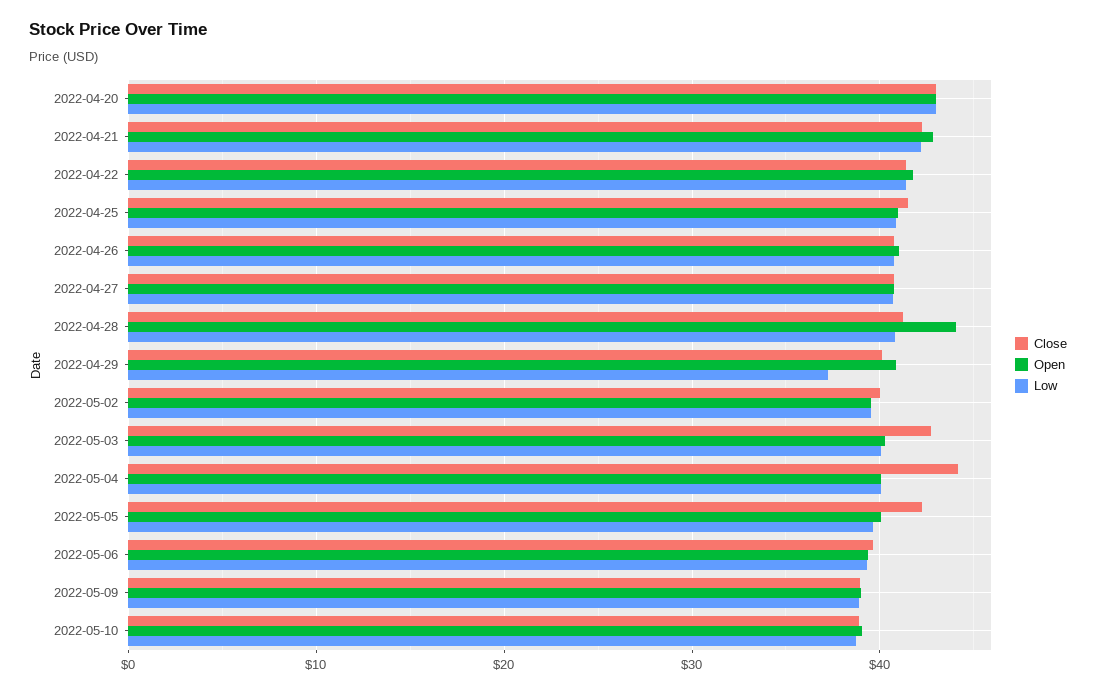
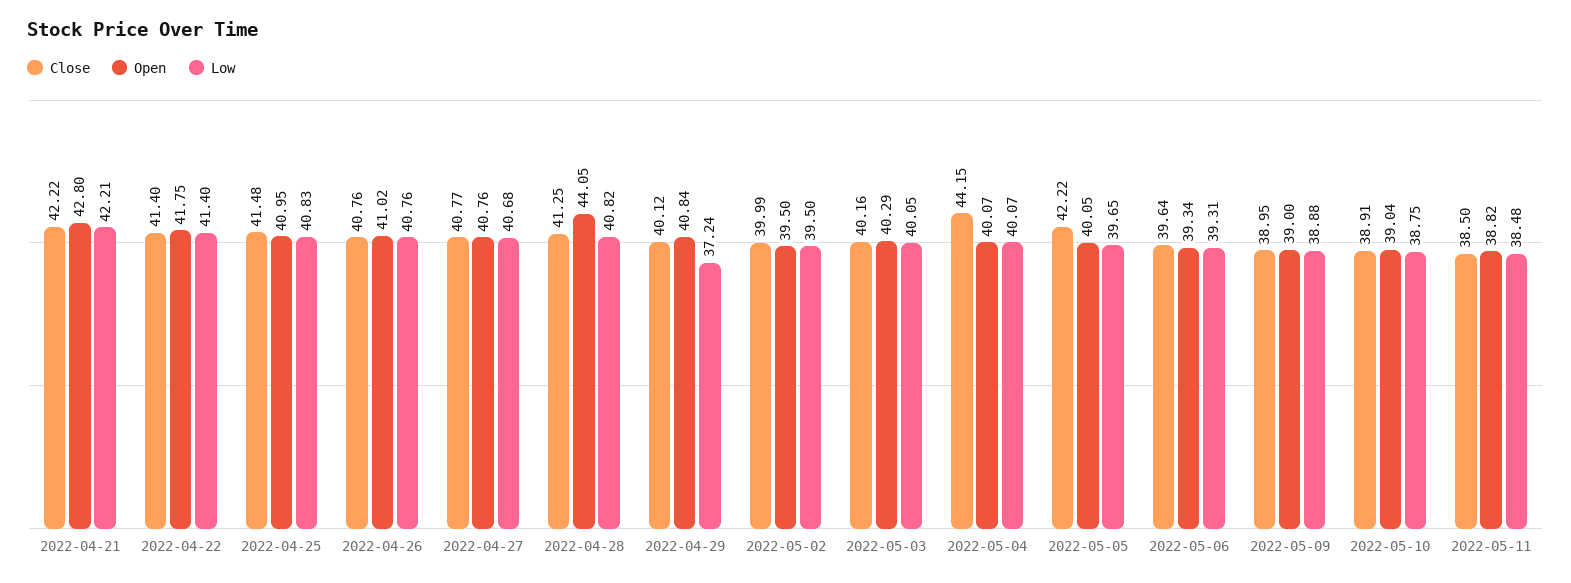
Close, 2022-04-20: 43 -> none
Open, 2022-04-20: 43 -> none
Low, 2022-04-20: 43 -> none
Close, 2022-05-03: 43 -> 40.16
Close, 2022-05-11: none -> 38.5
Open, 2022-05-11: none -> 38.82
Low, 2022-05-11: none -> 38.48

